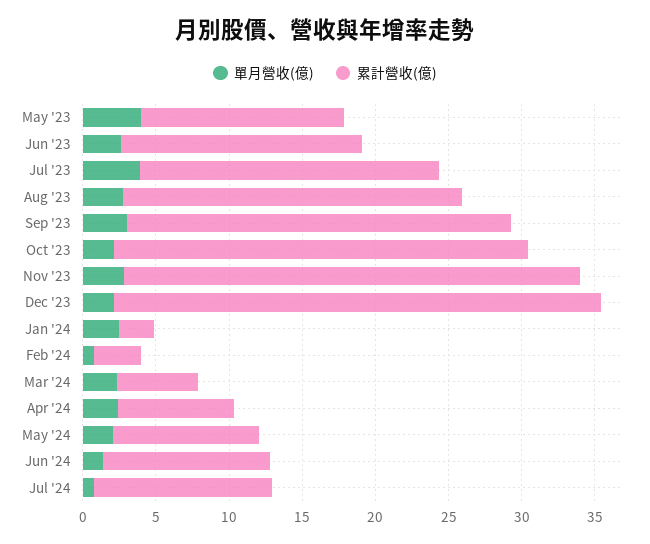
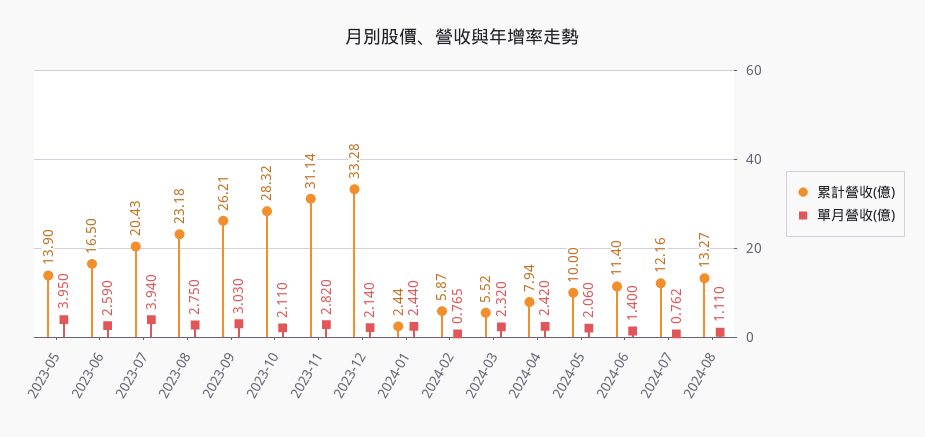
累計營收(億), Feb '24: 3 -> 5.87
累計營收(億), 2024-08: none -> 13.27
單月營收(億), 2024-08: none -> 1.11

